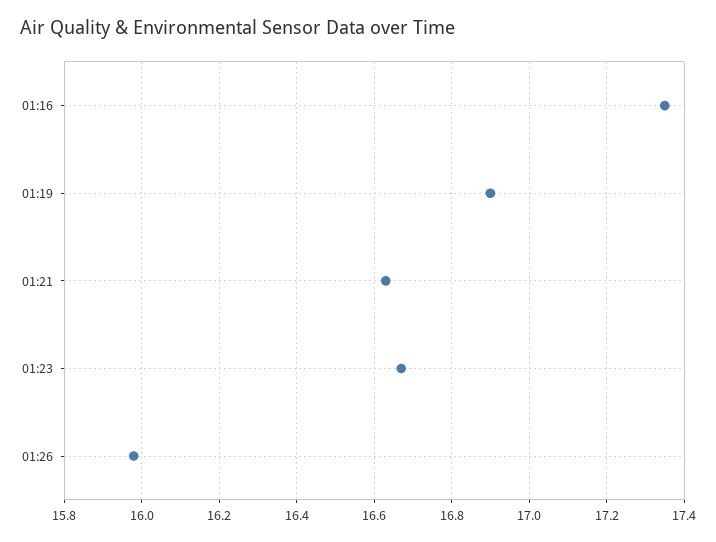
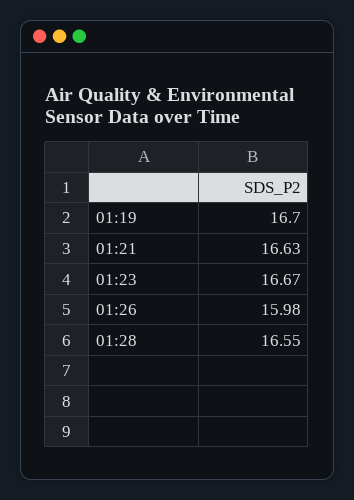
01:16: 17.35 -> none
01:19: 16.9 -> 16.7
01:28: none -> 16.55

